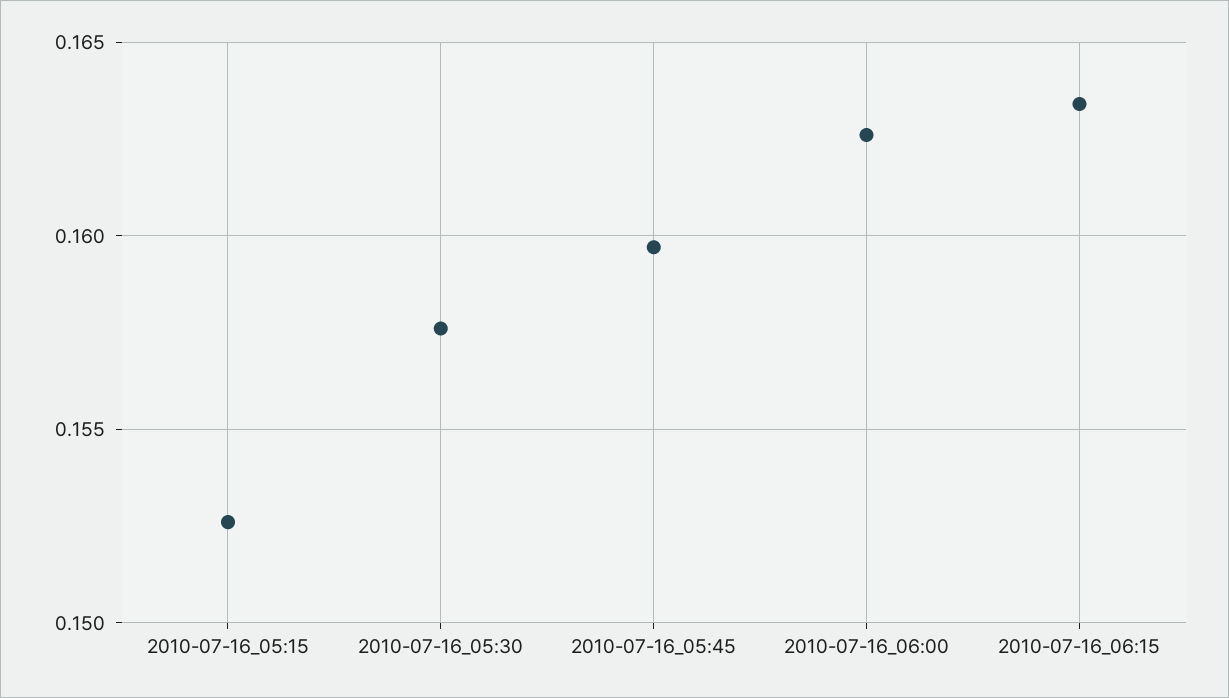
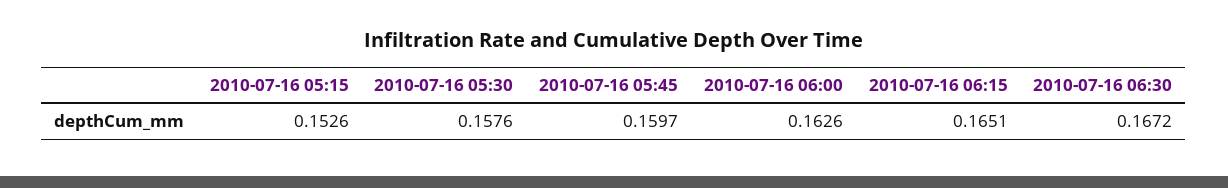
2010-07-16_06:15: 0.1635 -> 0.1651
2010-07-16 06:30: none -> 0.1672

